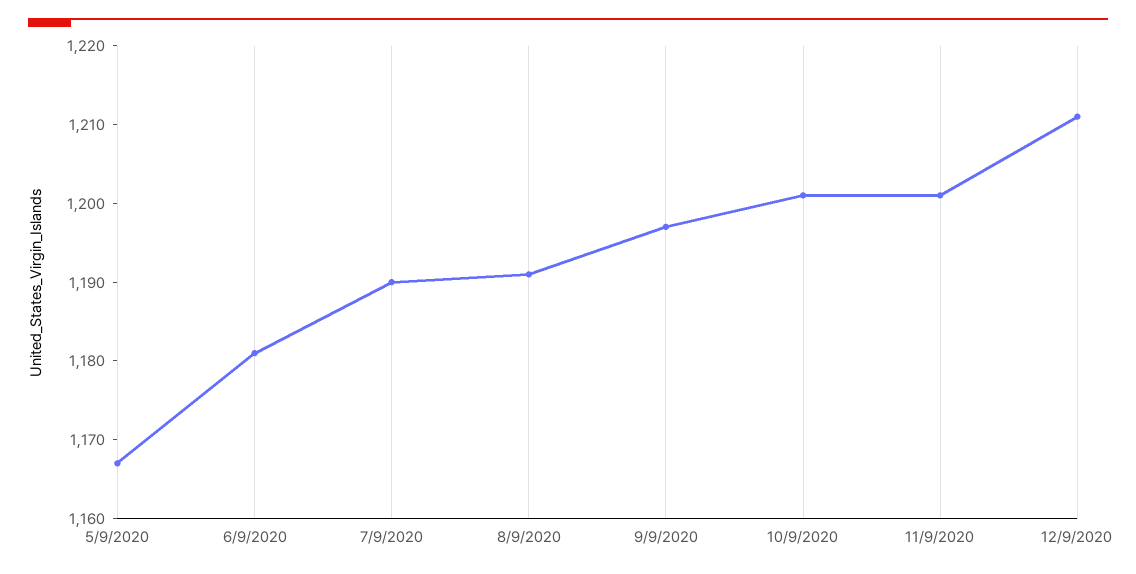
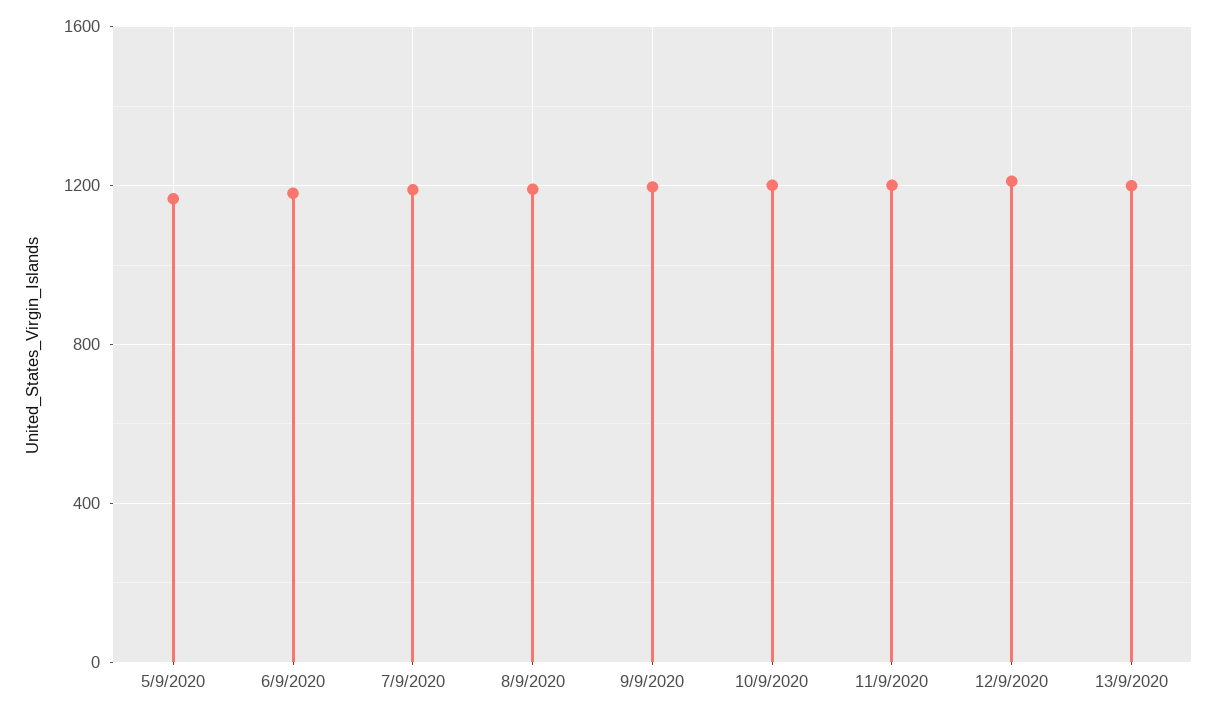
13/9/2020: none -> 1200

